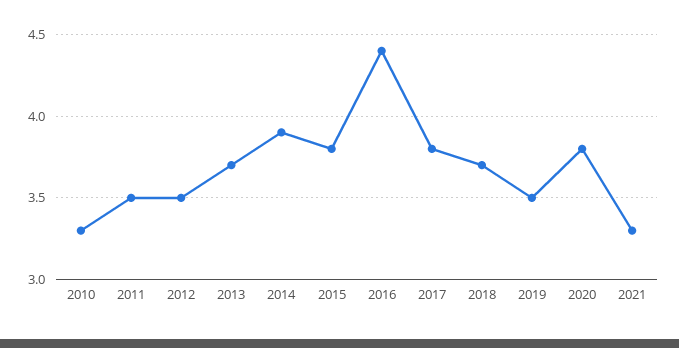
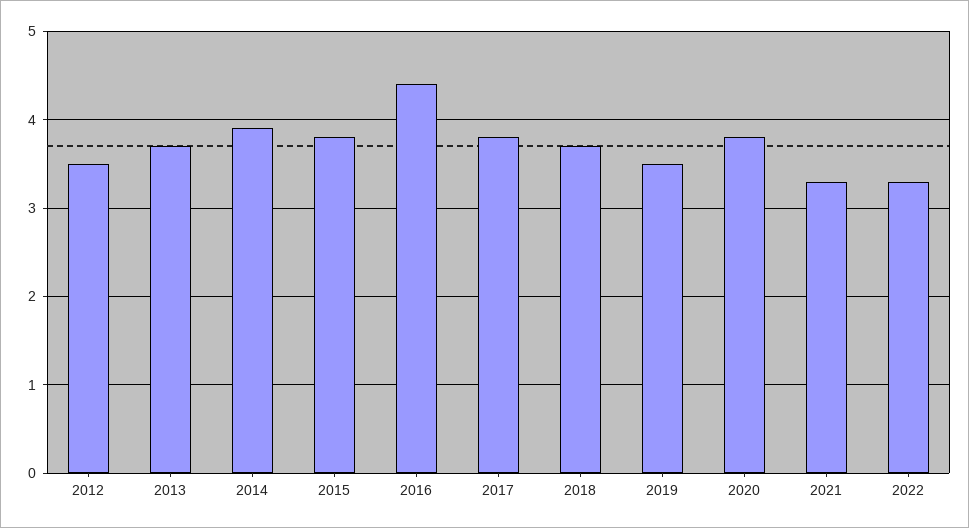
2010: 3.3 -> none
2011: 3.5 -> none
2022: none -> 3.3

